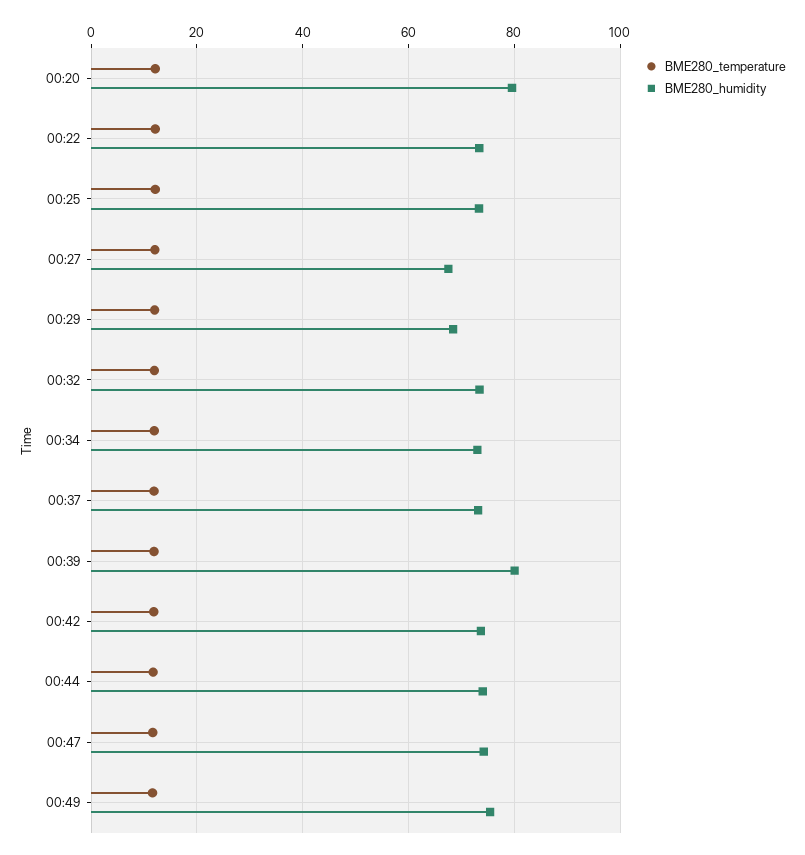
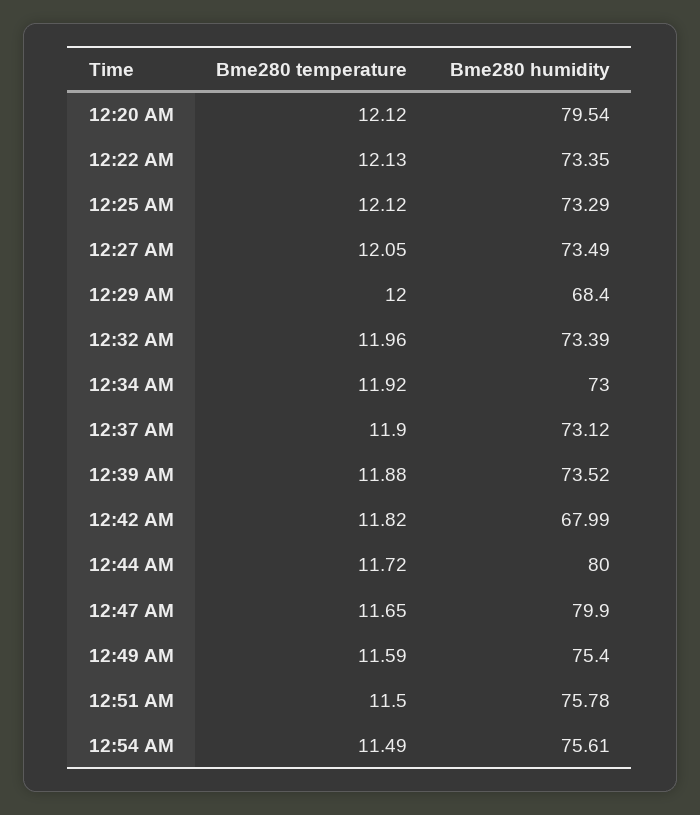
BME280_humidity, 00:27: 68 -> 73.49
BME280_humidity, 00:39: 80 -> 73.52
BME280_humidity, 00:42: 74 -> 67.99
BME280_humidity, 00:44: 74 -> 80
BME280_humidity, 00:47: 74 -> 79.9
BME280_temperature, 12:51 AM: none -> 11.5
BME280_humidity, 12:51 AM: none -> 75.78
BME280_temperature, 12:54 AM: none -> 11.49
BME280_humidity, 12:54 AM: none -> 75.61

